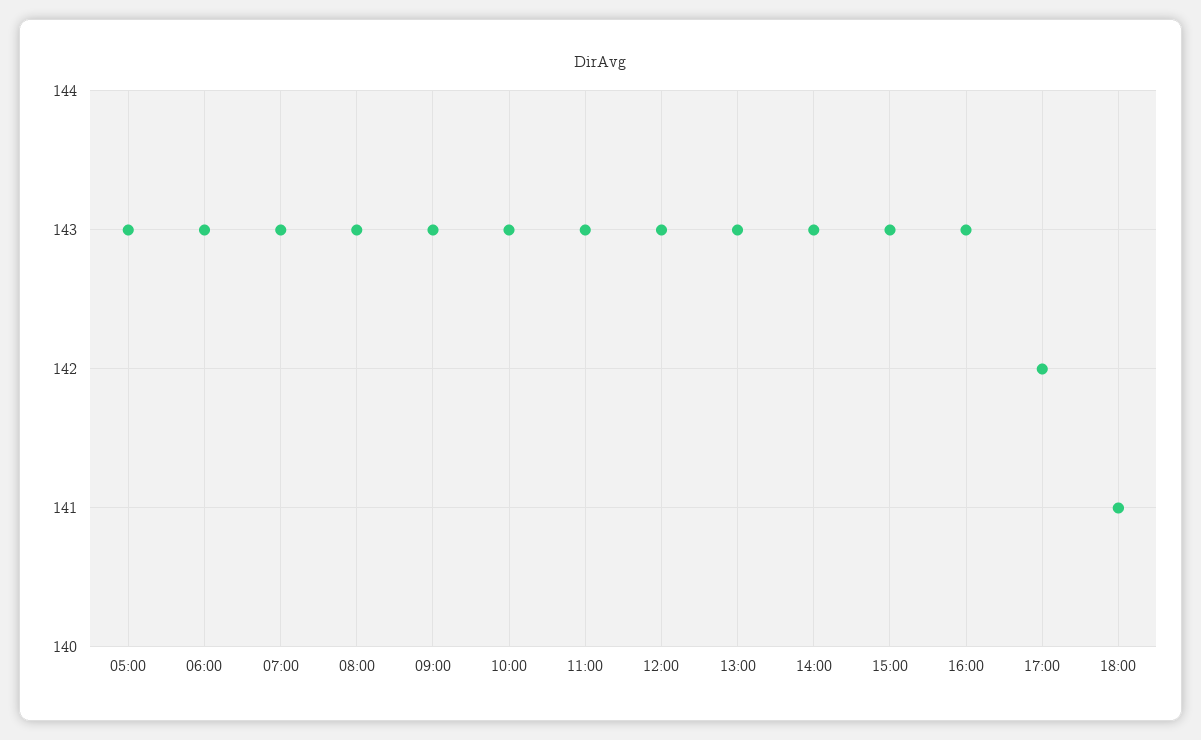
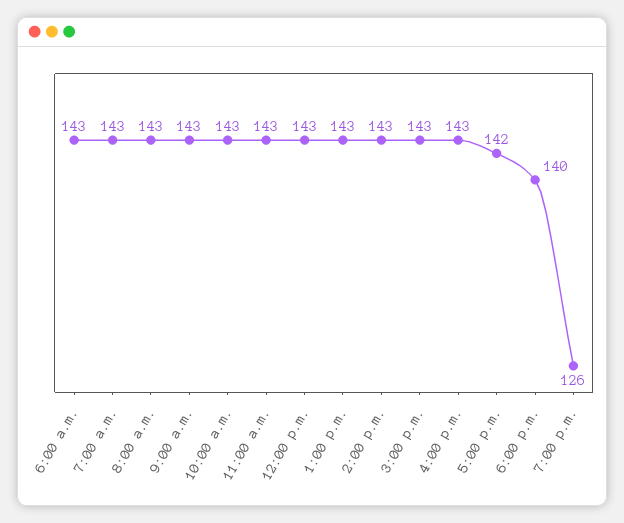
05:00: 143 -> none
18:00: 141 -> 140
7:00 p.m.: none -> 126

